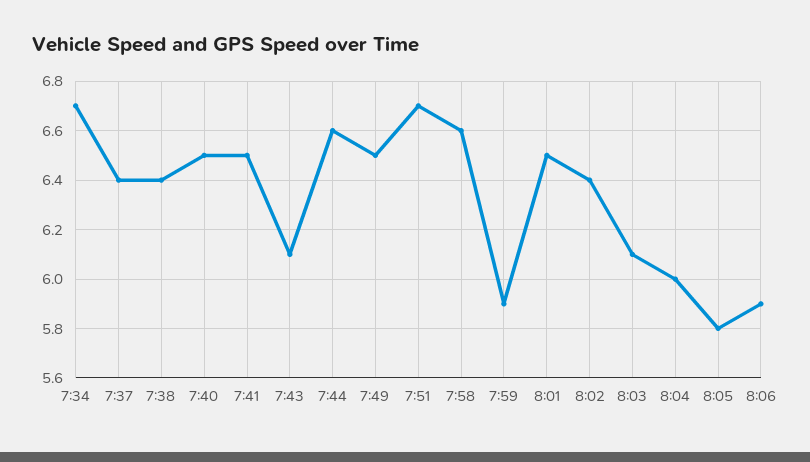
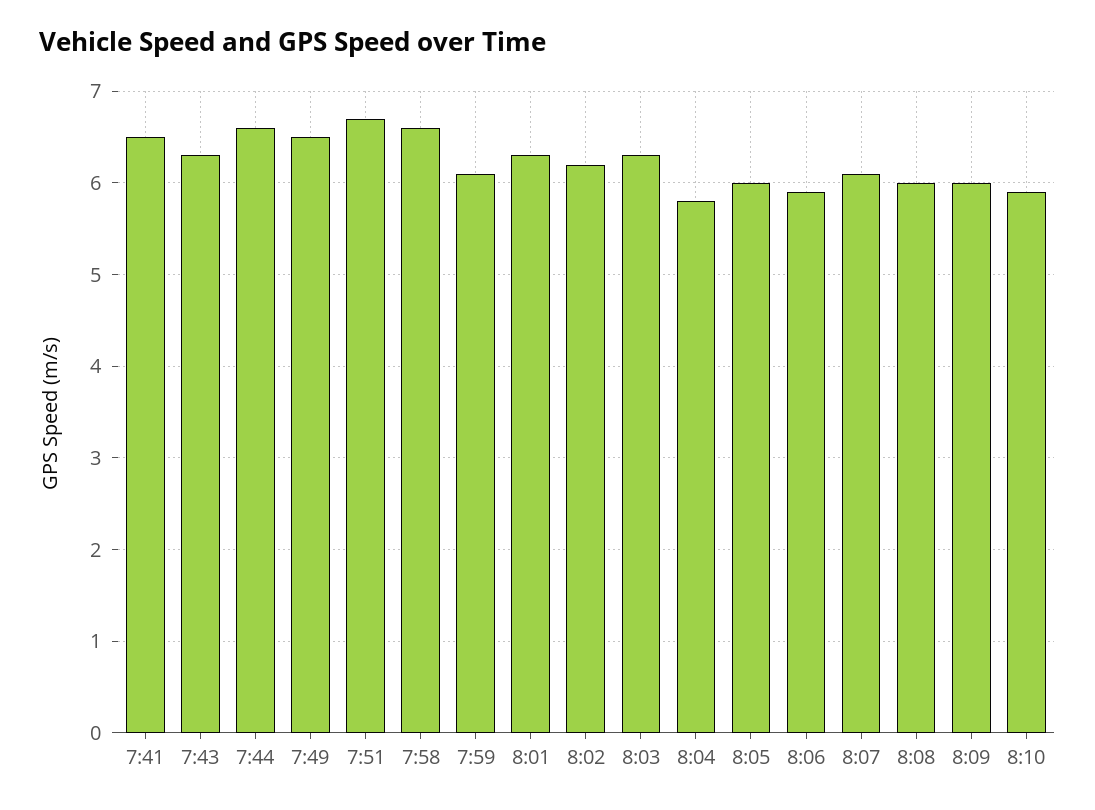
7:34: 6.7 -> none
7:37: 6.4 -> none
7:38: 6.4 -> none
7:40: 6.5 -> none
7:43: 6.1 -> 6.3
7:59: 5.9 -> 6.1
8:01: 6.5 -> 6.3
8:02: 6.4 -> 6.2
8:03: 6.1 -> 6.3
8:04: 6 -> 5.8
8:05: 5.8 -> 6
8:07: none -> 6.1
8:08: none -> 6
8:09: none -> 6
8:10: none -> 5.9

